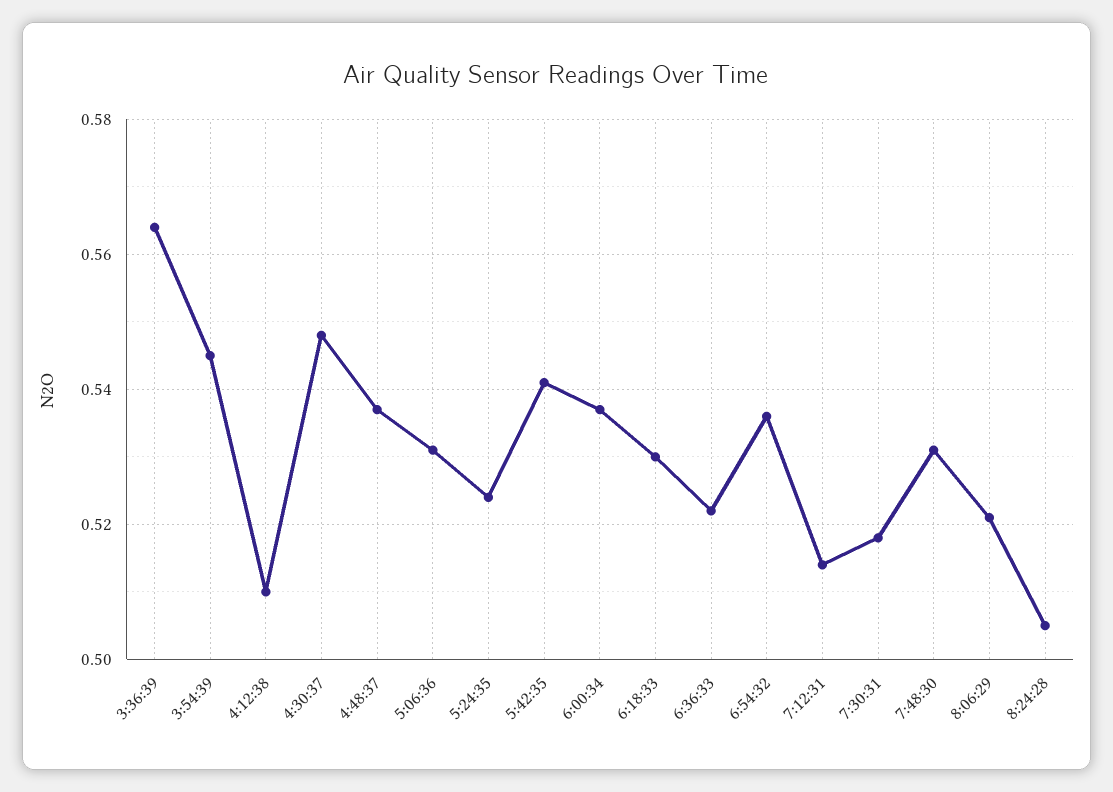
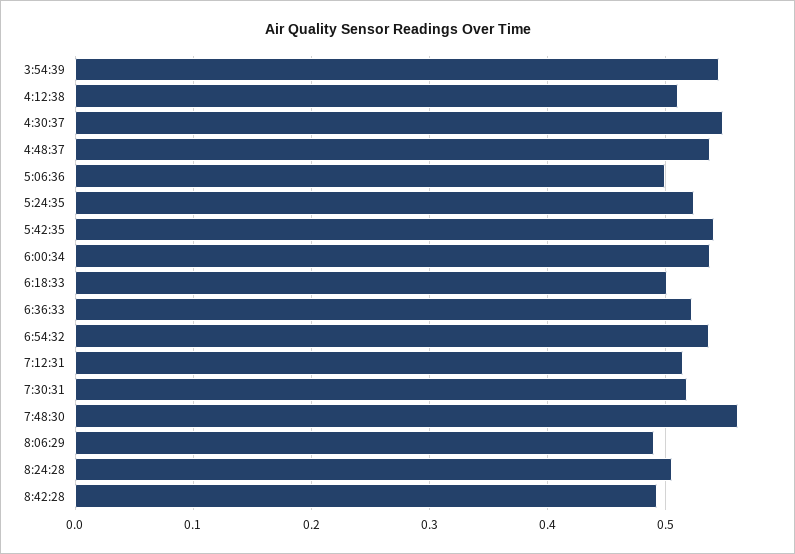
3:36:39: 0.565 -> none
5:06:36: 0.53 -> 0.5
6:18:33: 0.53 -> 0.5
7:48:30: 0.53 -> 0.56
8:06:29: 0.52 -> 0.49
8:42:28: none -> 0.49

